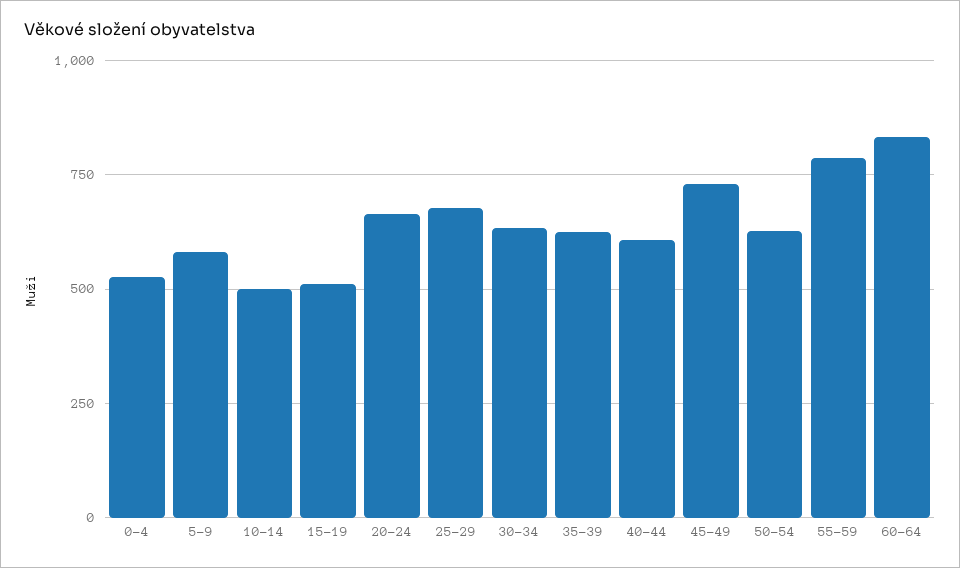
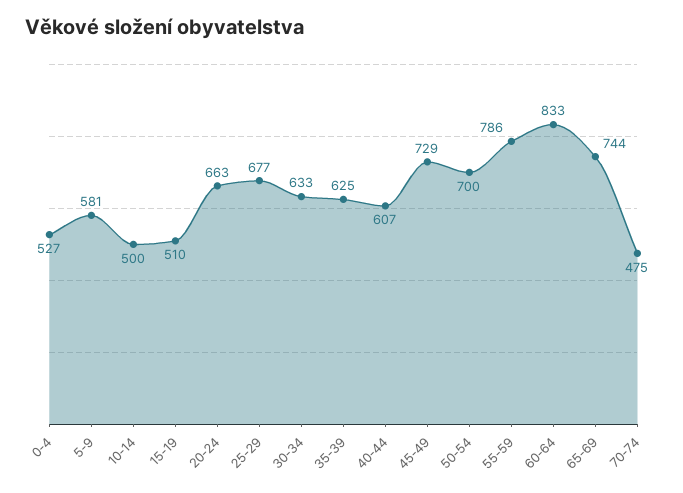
50-54: 625 -> 700
65-69: none -> 744
70-74: none -> 475

